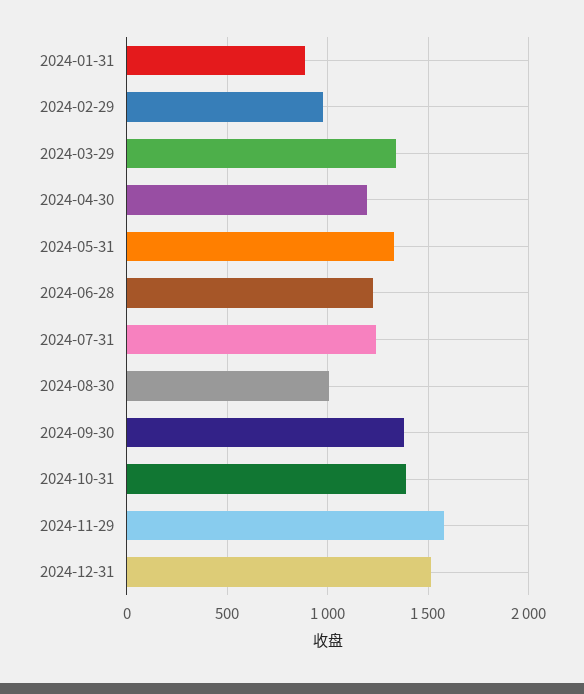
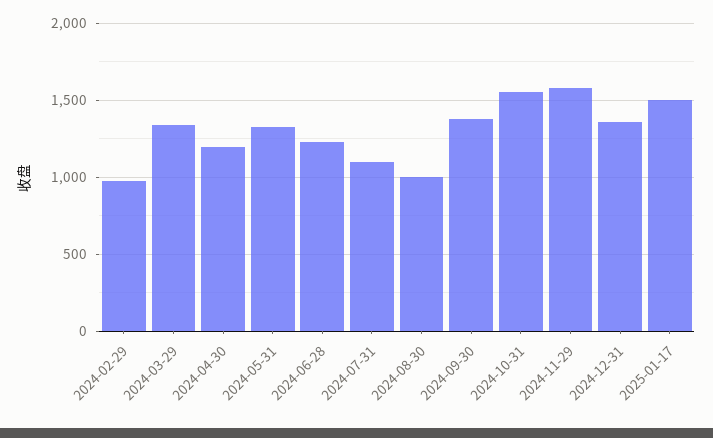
2024-01-31: 900 -> none
2024-07-31: 1250 -> 1100
2024-10-31: 1400 -> 1550
2024-12-31: 1500 -> 1350
2025-01-17: none -> 1500

